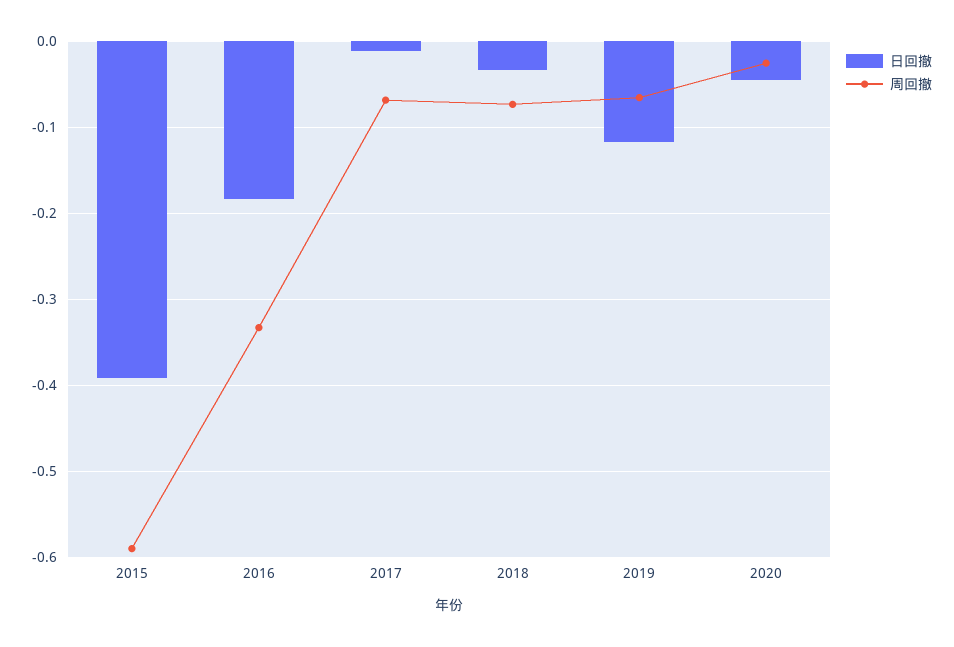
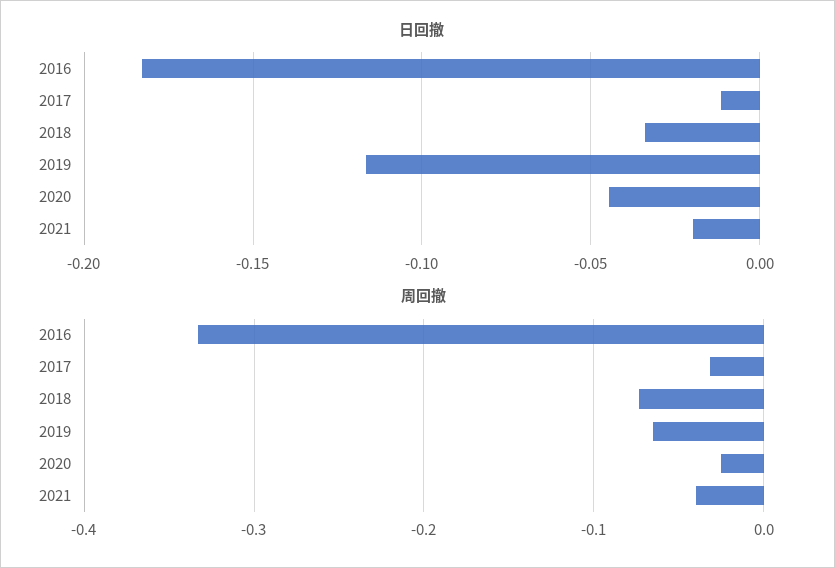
日回撤, 2015: -0.39 -> none
周回撤, 2015: -0.59 -> none
周回撤, 2017: -0.07 -> -0.03
日回撤, 2021: none -> -0.02
周回撤, 2021: none -> -0.04

